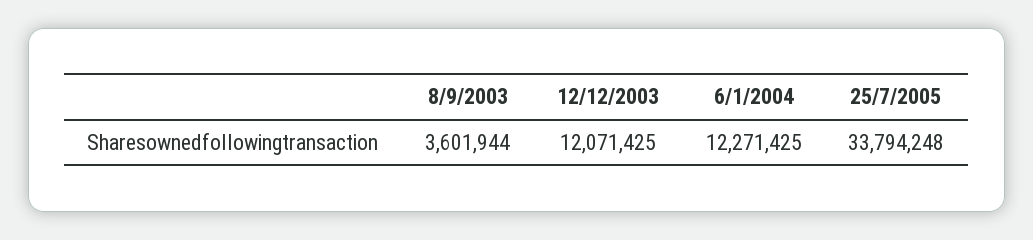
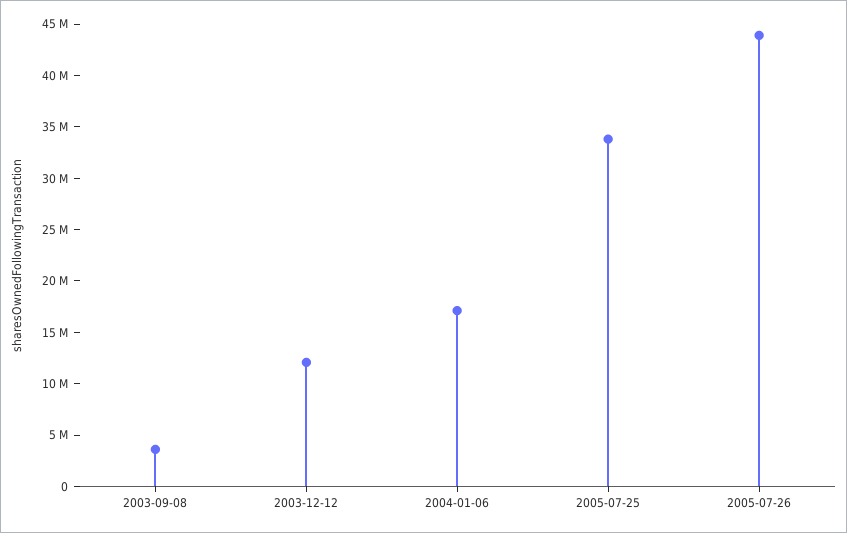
6/1/2004: 12271425 -> 17000000
2005-07-26: none -> 44000000

